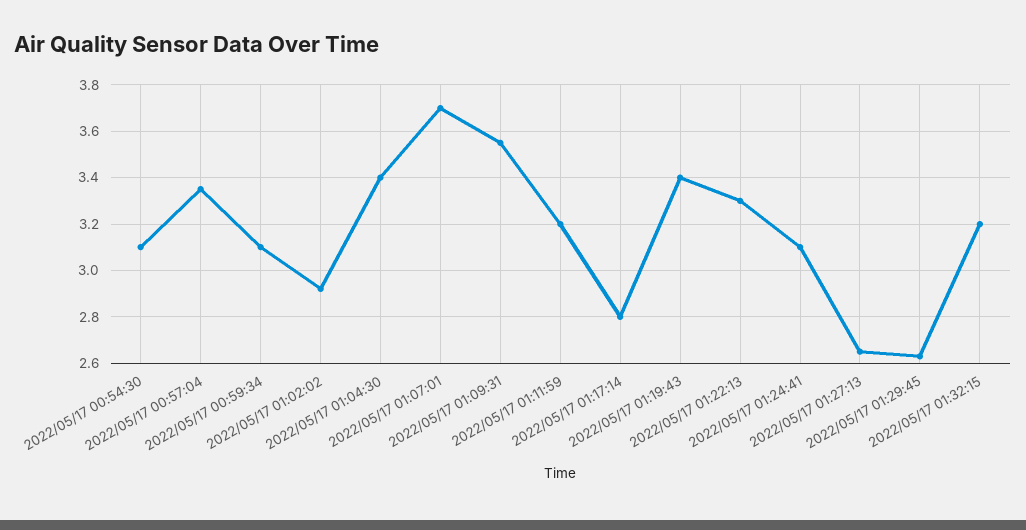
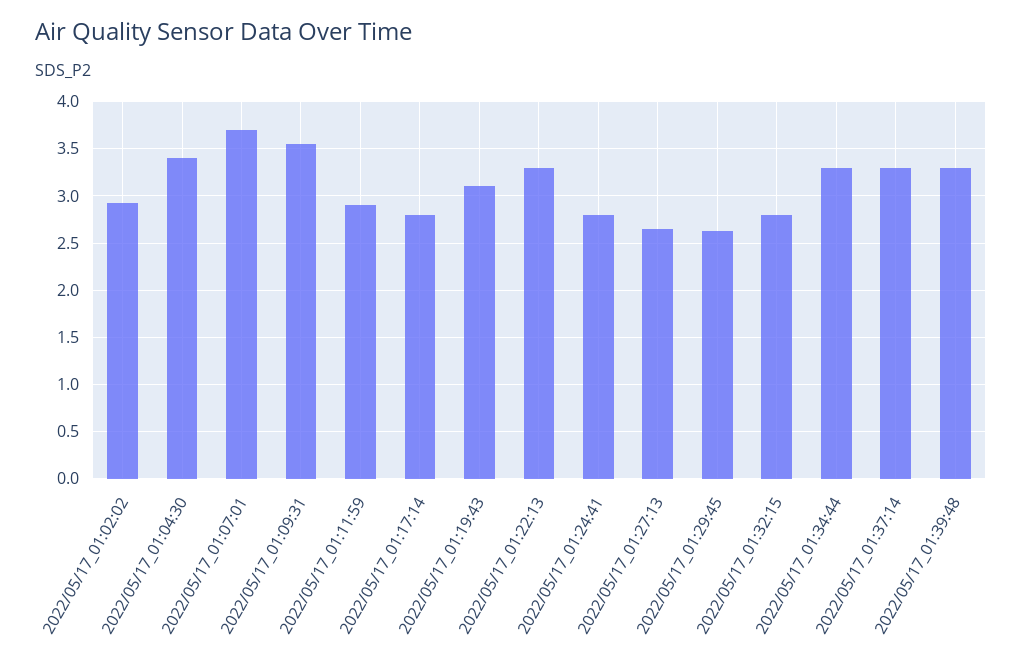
2022/05/17 00:54:30: 3.1 -> none
2022/05/17 00:57:04: 3.35 -> none
2022/05/17 00:59:34: 3.1 -> none
2022/05/17 01:11:59: 3.2 -> 2.9
2022/05/17 01:19:43: 3.4 -> 3.1
2022/05/17 01:24:41: 3.1 -> 2.8
2022/05/17 01:32:15: 3.2 -> 2.8
2022/05/17_01:34:44: none -> 3.3
2022/05/17_01:37:14: none -> 3.3
2022/05/17_01:39:48: none -> 3.3

